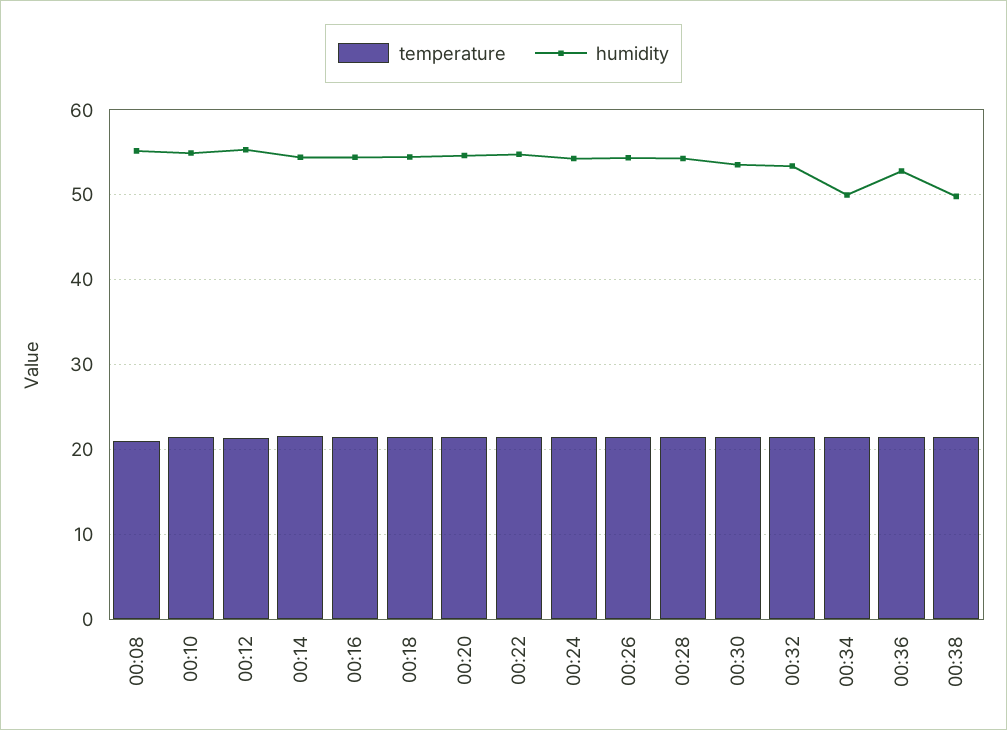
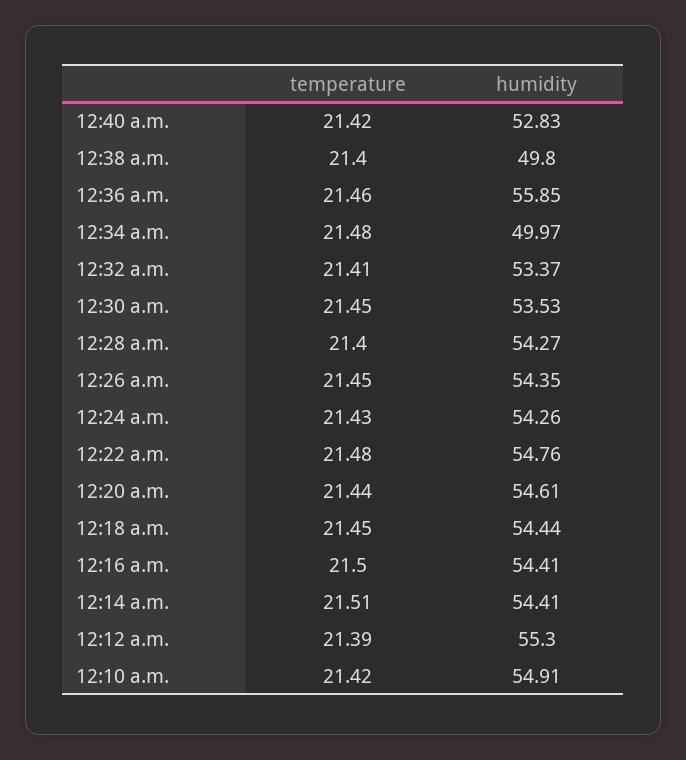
temperature, 00:08: 21 -> none
humidity, 00:08: 55 -> none
humidity, 00:36: 53 -> 55.85
temperature, 12:40 a.m.: none -> 21.42
humidity, 12:40 a.m.: none -> 52.83

